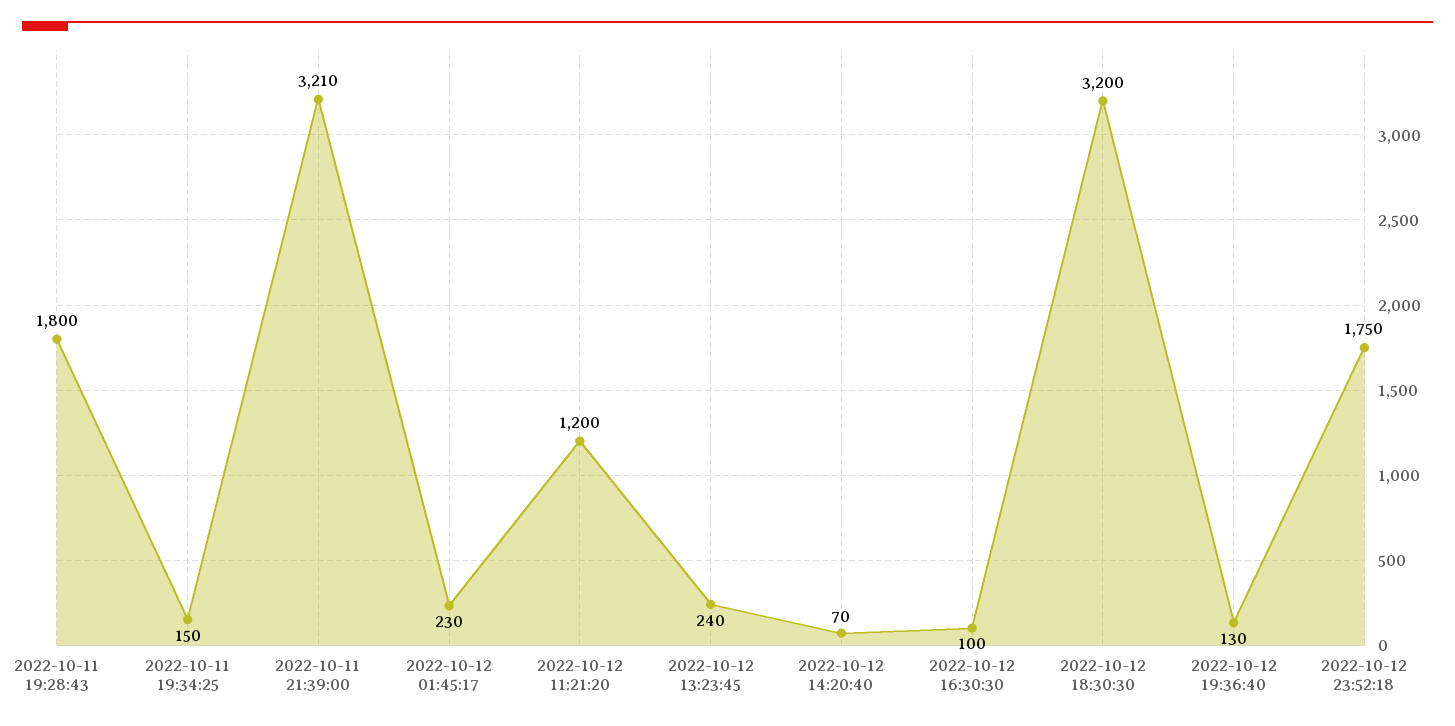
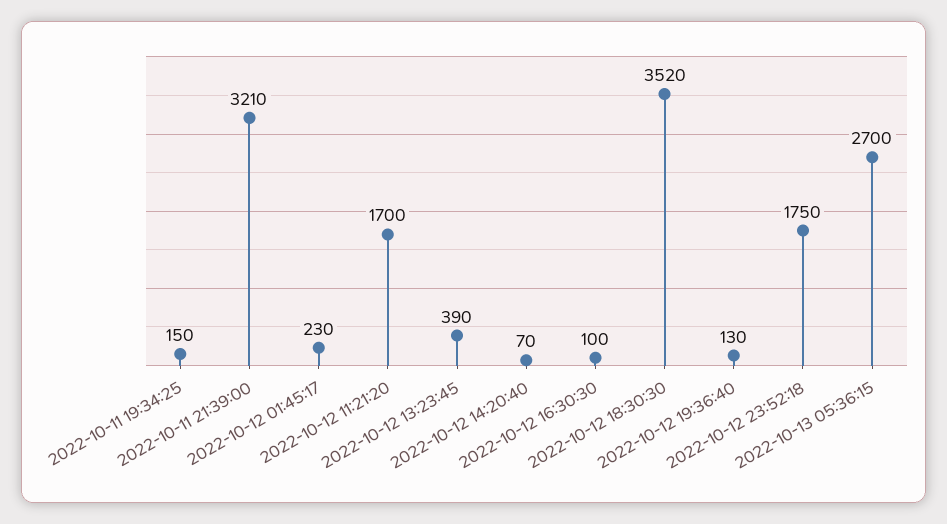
2022-10-11 19:28:43: 1800 -> none
2022-10-12 11:21:20: 1200 -> 1700
2022-10-12 13:23:45: 240 -> 390
2022-10-12 18:30:30: 3200 -> 3520
2022-10-13 05:36:15: none -> 2700

